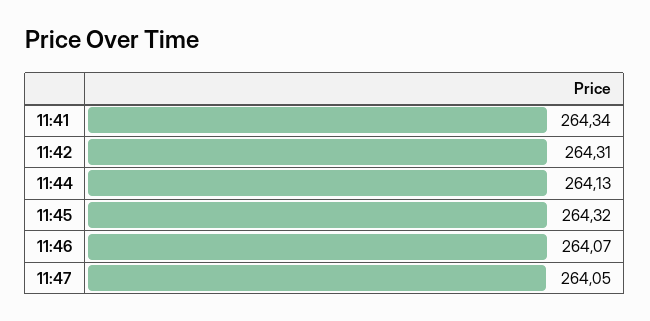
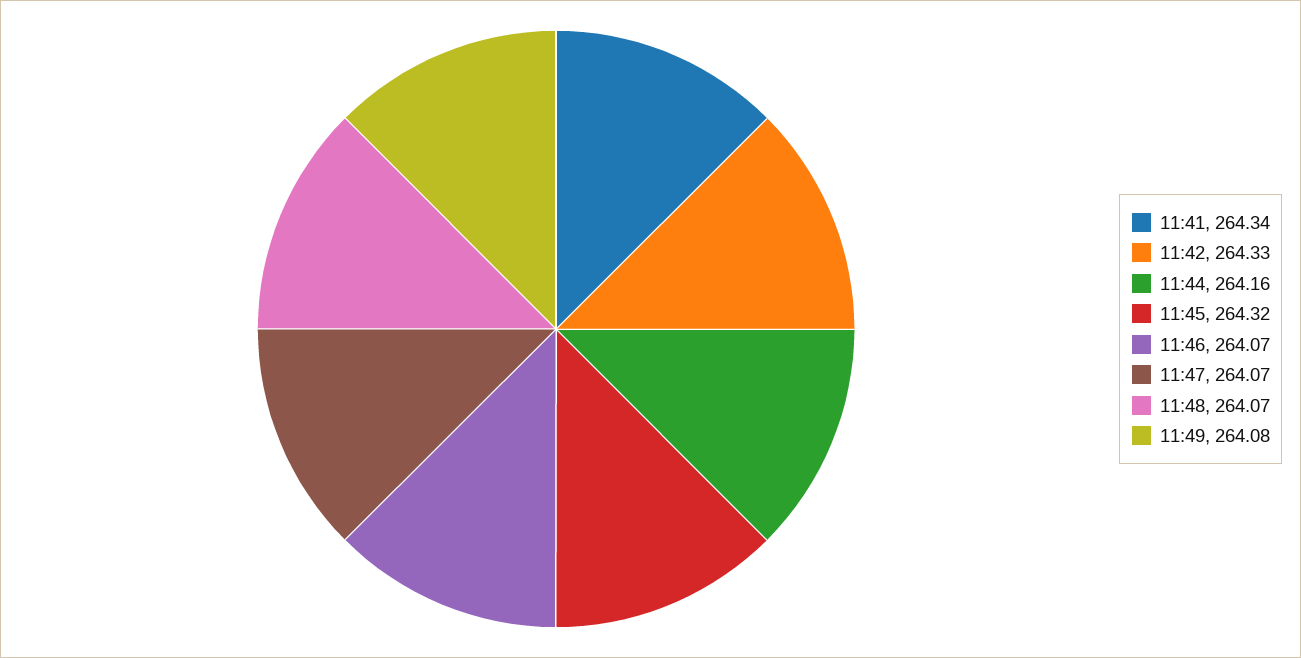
11:42: 264.31 -> 264.33
11:44: 264.13 -> 264.16
11:47: 264.05 -> 264.07
11:48: none -> 264.07
11:49: none -> 264.08

